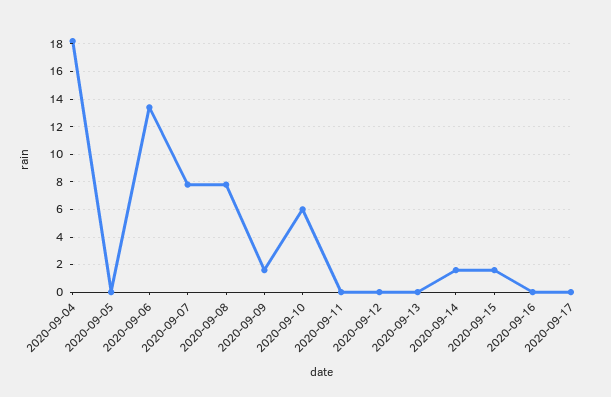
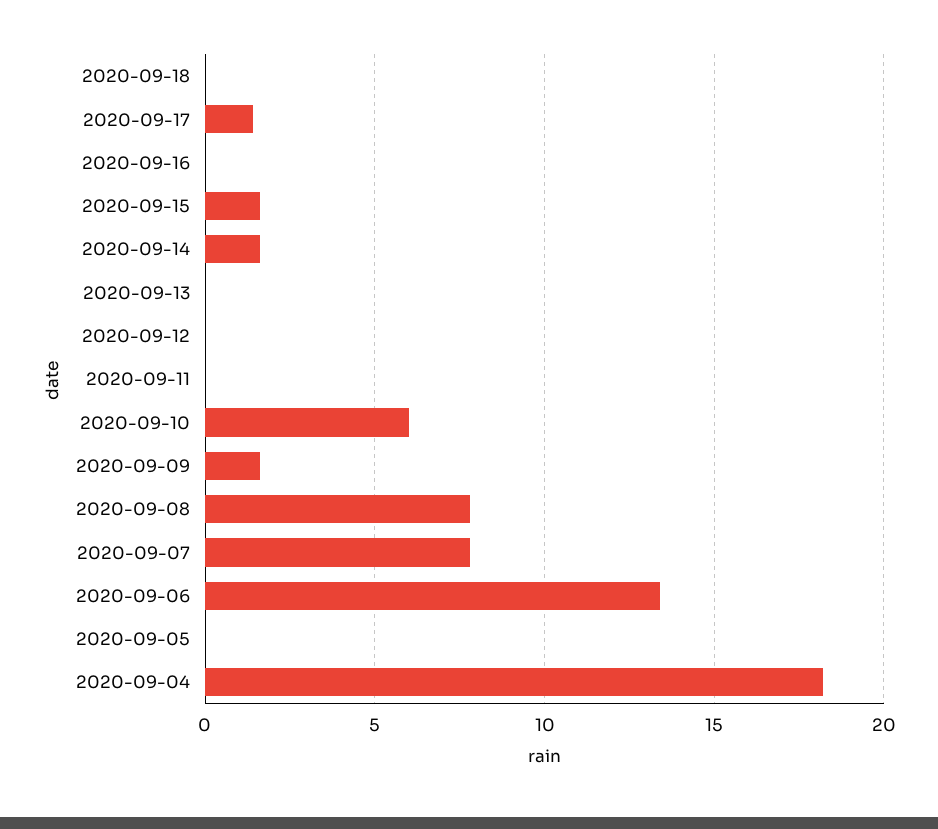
2020-09-17: 0 -> 1.5
2020-09-18: none -> 0

